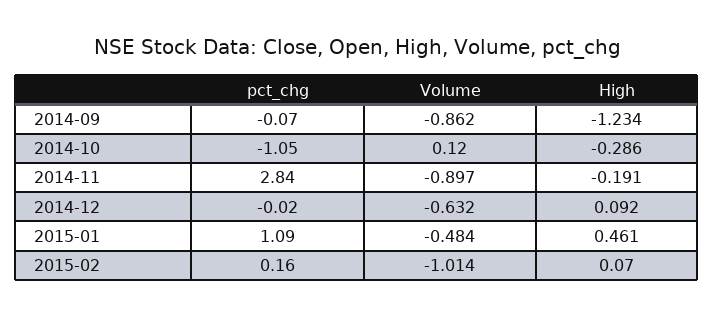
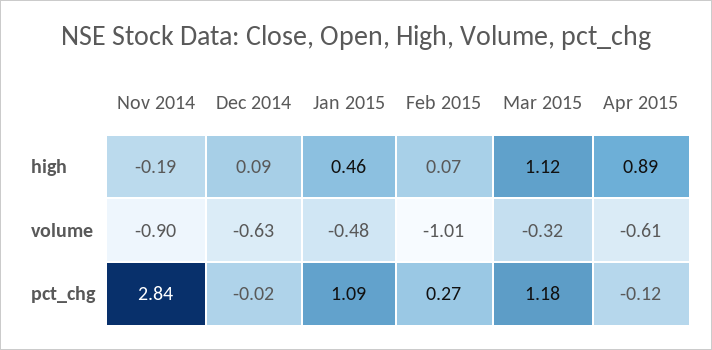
pct_chg, 2014-09: -0.07 -> none
Volume, 2014-09: -0.862 -> none
High, 2014-09: -1.234 -> none
pct_chg, 2014-10: -1.05 -> none
Volume, 2014-10: 0.12 -> none
High, 2014-10: -0.286 -> none
pct_chg, 2015-02: 0.16 -> 0.27
High, Mar 2015: none -> 1.12
High, Apr 2015: none -> 0.89
Volume, Mar 2015: none -> -0.32
Volume, Apr 2015: none -> -0.61
pct_chg, Mar 2015: none -> 1.18
pct_chg, Apr 2015: none -> -0.12

